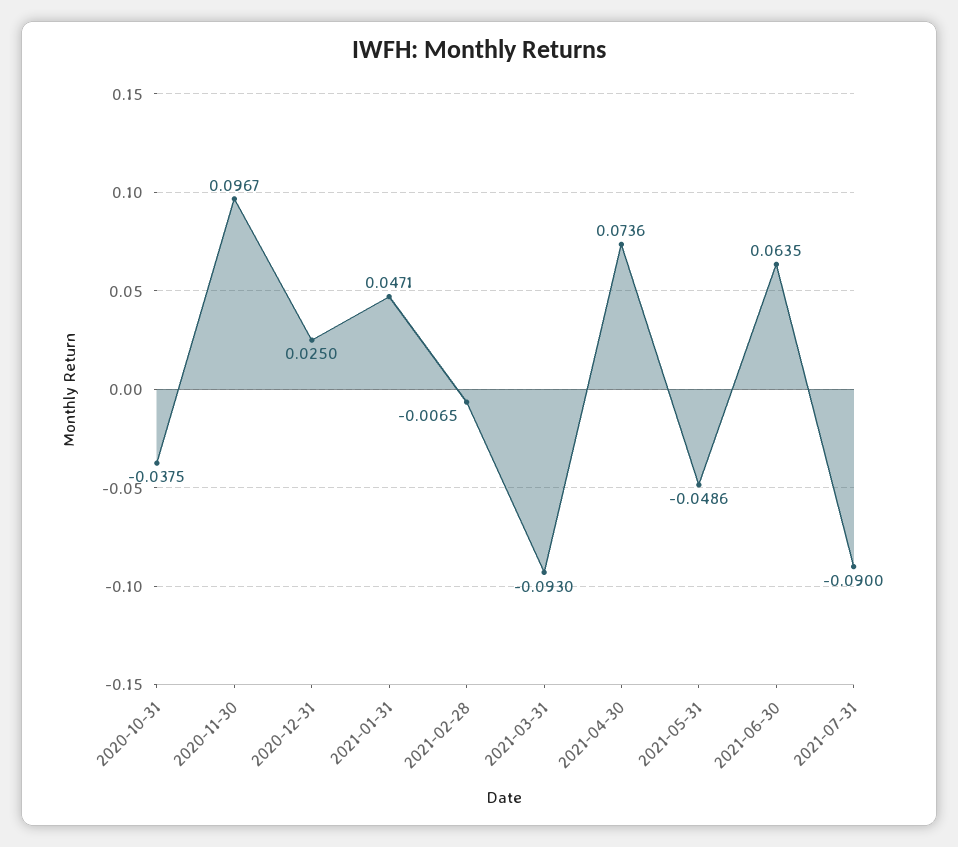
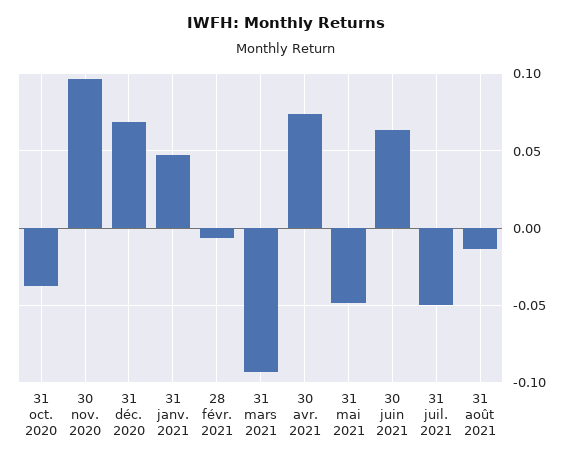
2020-12-31: 0.025 -> 0.07
2021-07-31: -0.09 -> -0.05
31 août 2021: none -> -0.015

